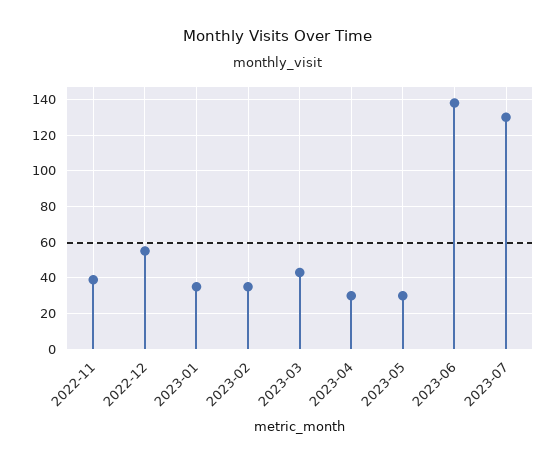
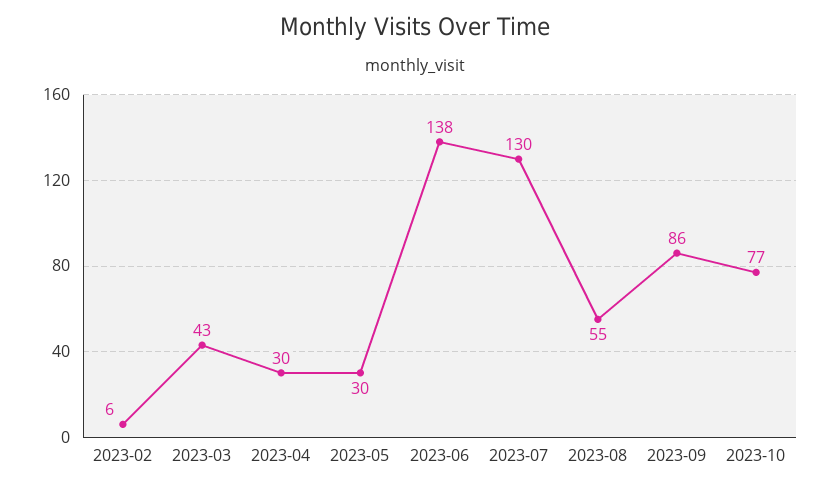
2022-11: 40 -> none
2022-12: 55 -> none
2023-01: 35 -> none
2023-02: 35 -> 6
2023-08: none -> 55
2023-09: none -> 86
2023-10: none -> 77

